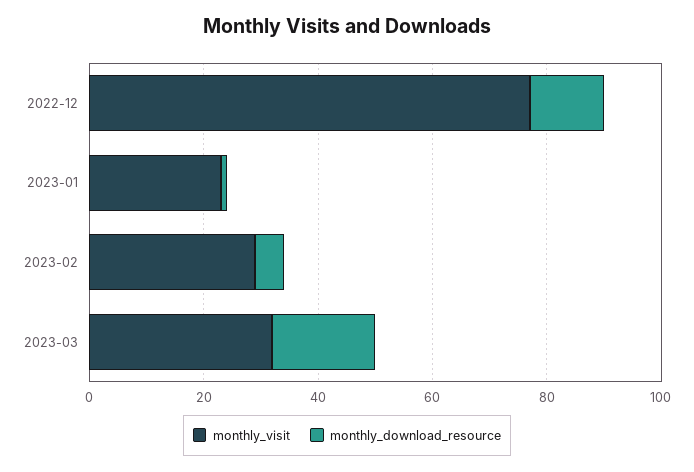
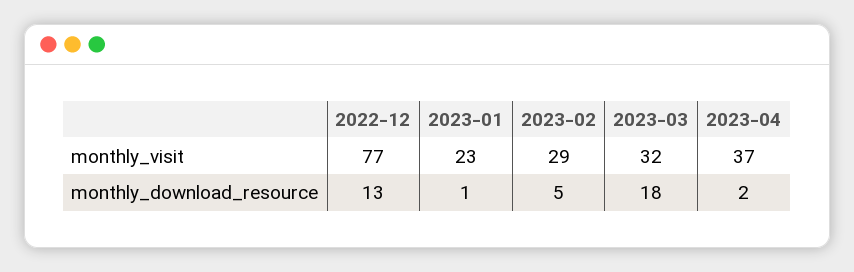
monthly_visit, 2023-04: none -> 37
monthly_download_resource, 2023-04: none -> 2

